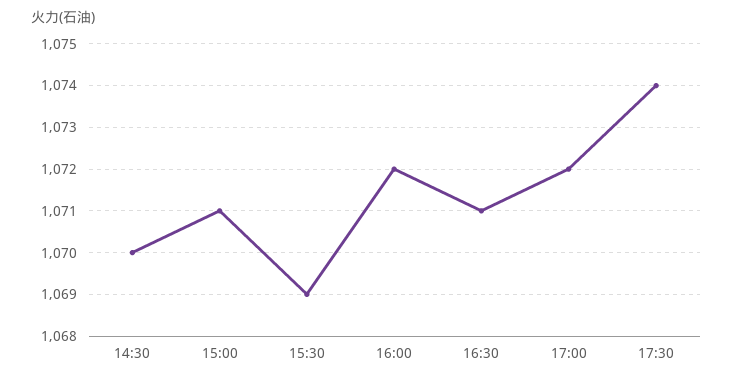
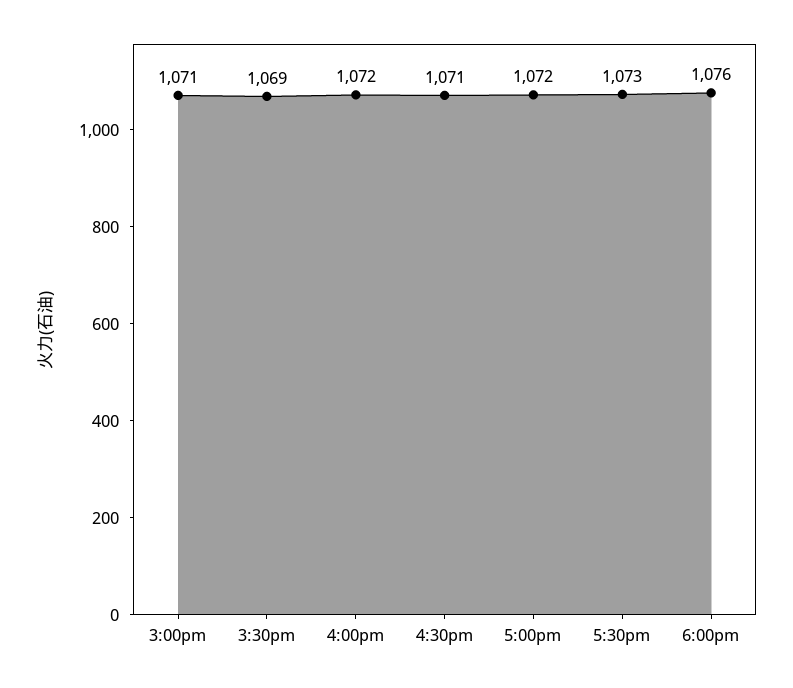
14:30: 1070 -> none
17:30: 1074 -> 1073
6:00pm: none -> 1076

